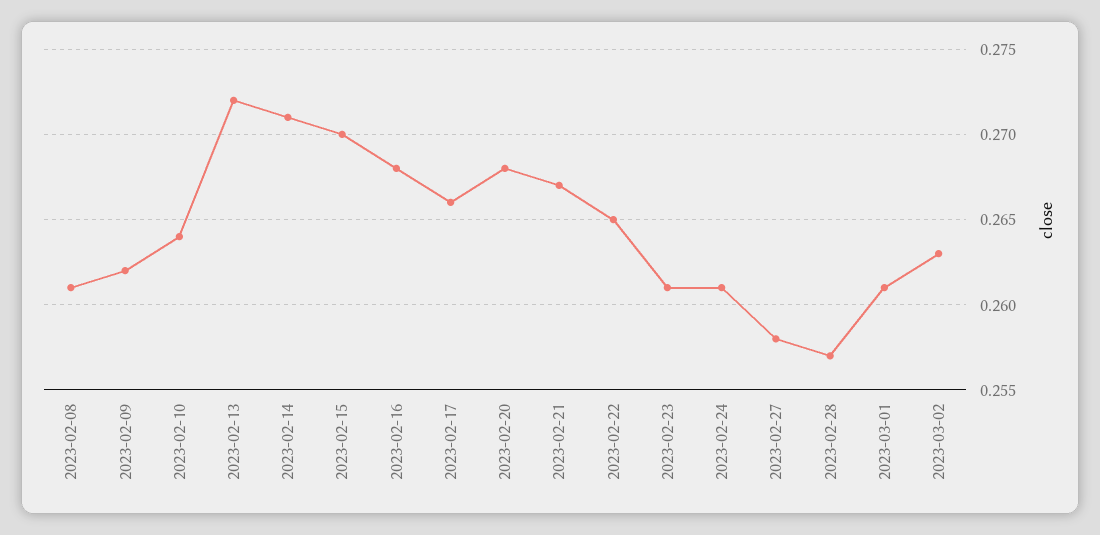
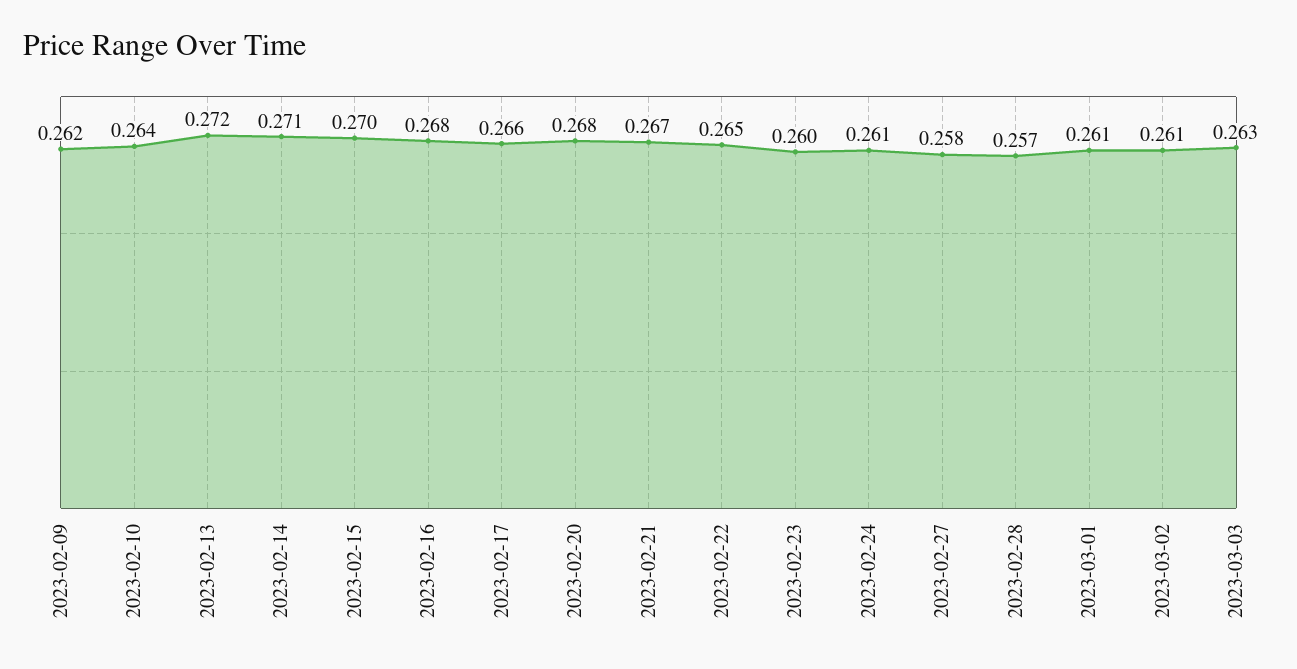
2023-02-08: 0.261 -> none
2023-02-23: 0.261 -> 0.26
2023-03-02: 0.263 -> 0.261
2023-03-03: none -> 0.263

